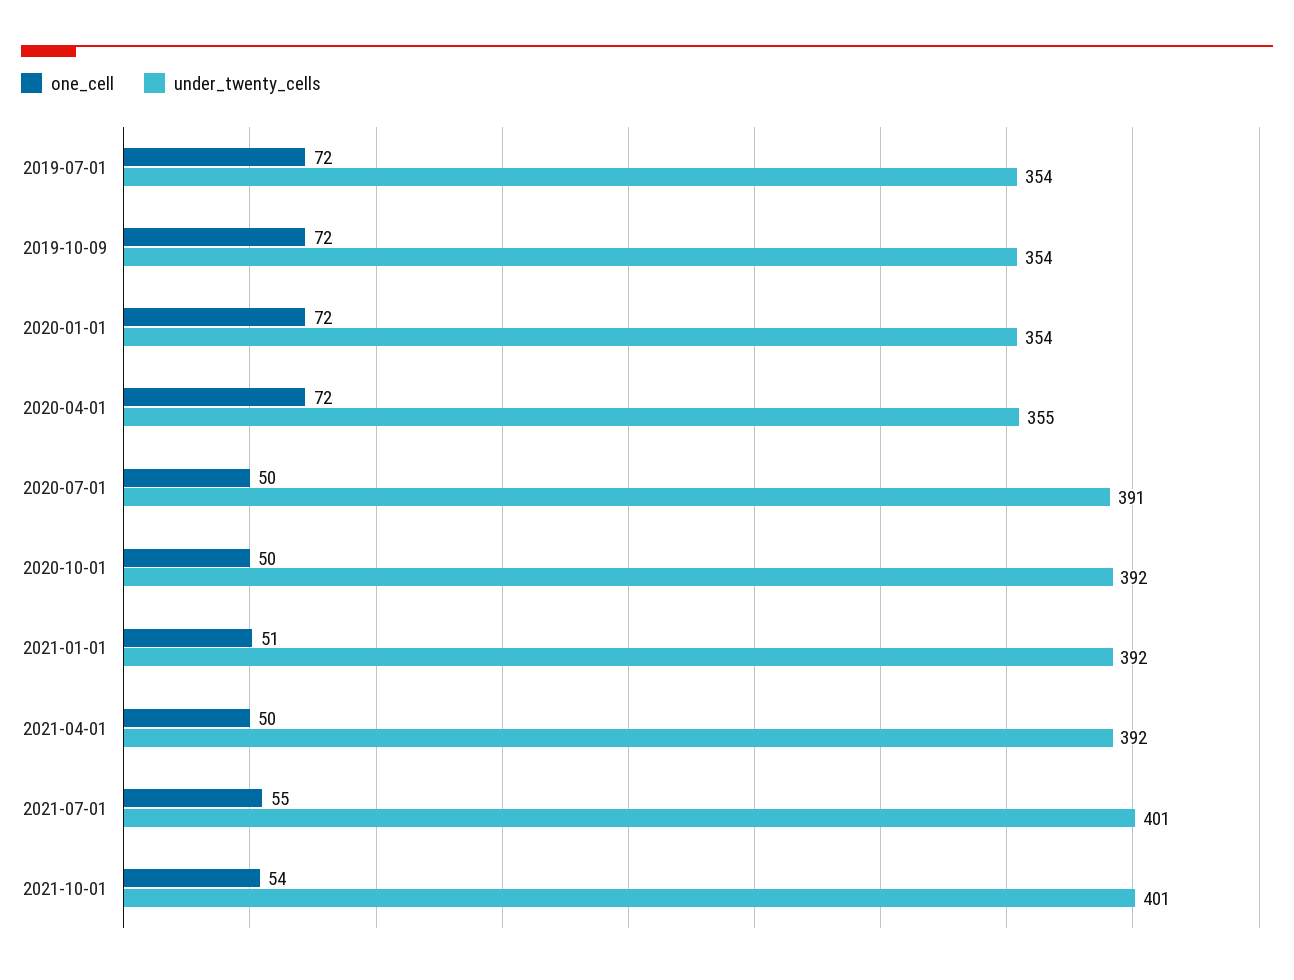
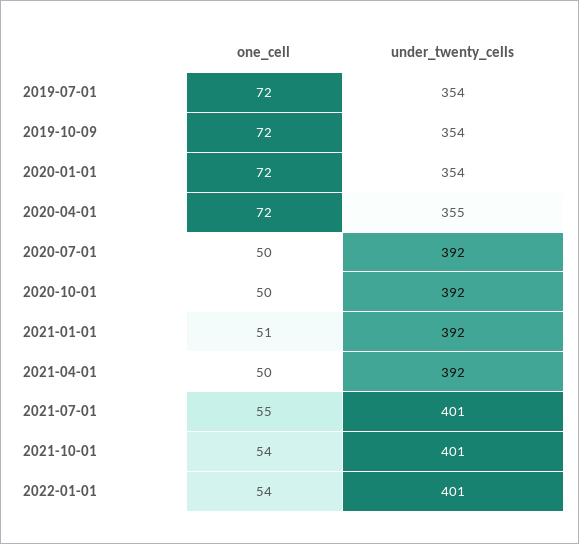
under_twenty_cells, 2020-07-01: 391 -> 392
one_cell, 2022-01-01: none -> 54
under_twenty_cells, 2022-01-01: none -> 401

